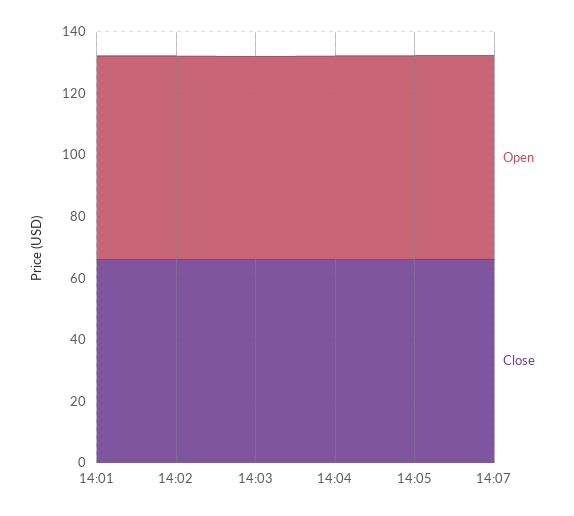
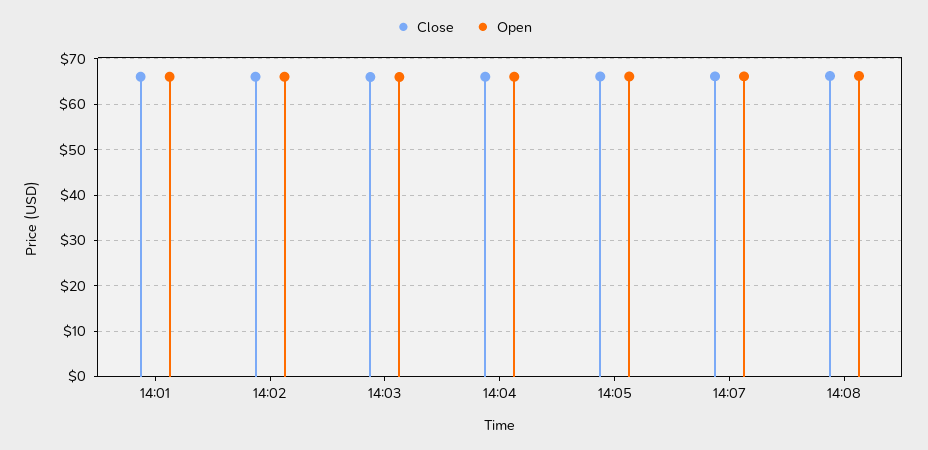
Close, 14:08: none -> 66
Open, 14:08: none -> 66

